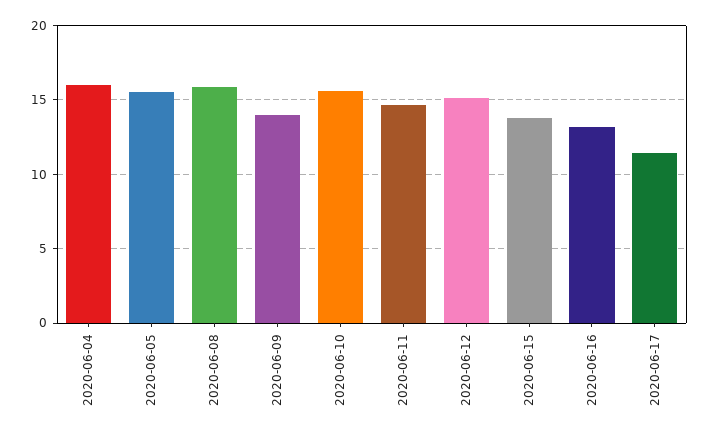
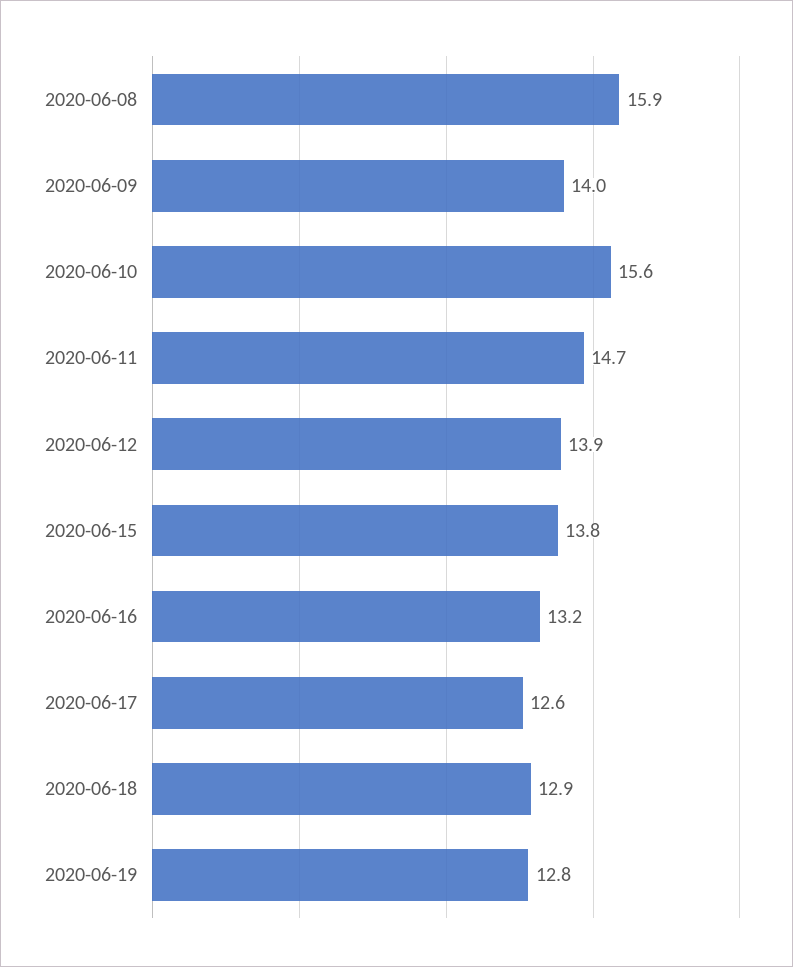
2020-06-04: 16 -> none
2020-06-05: 15.5 -> none
2020-06-12: 15 -> 13.9
2020-06-17: 11.5 -> 12.6
2020-06-18: none -> 12.9
2020-06-19: none -> 12.8

